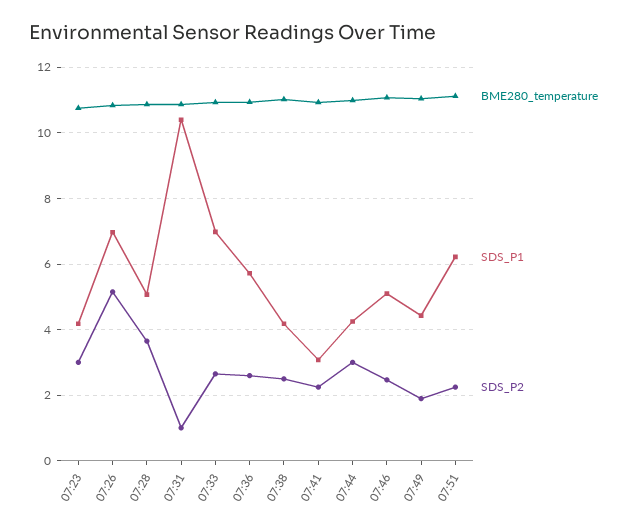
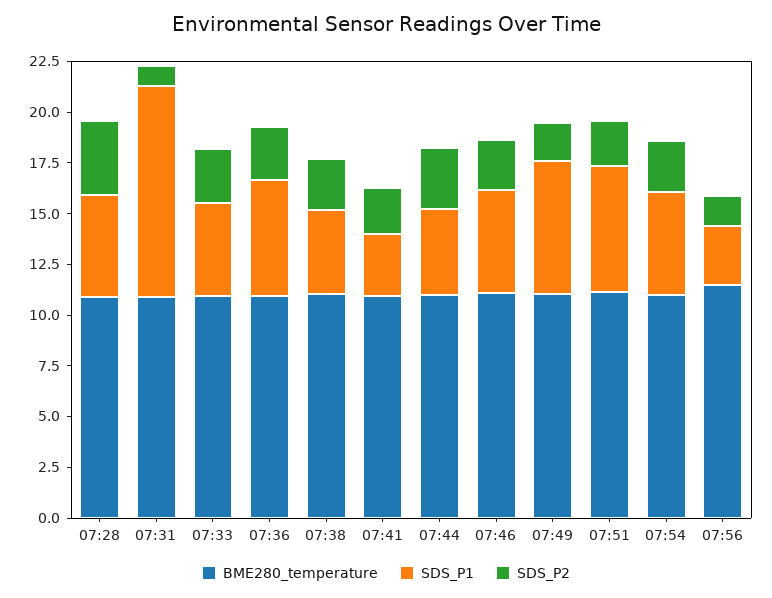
BME280_temperature, 07:23: 10.8 -> none
SDS_P1, 07:23: 4.2 -> none
SDS_P2, 07:23: 3 -> none
BME280_temperature, 07:26: 10.8 -> none
SDS_P1, 07:26: 7 -> none
SDS_P2, 07:26: 5.2 -> none
SDS_P1, 07:33: 7 -> 4.5
SDS_P1, 07:49: 4.4 -> 6.5
BME280_temperature, 07:54: none -> 11
SDS_P1, 07:54: none -> 5
SDS_P2, 07:54: none -> 2.5
BME280_temperature, 07:56: none -> 11.5
SDS_P1, 07:56: none -> 3
SDS_P2, 07:56: none -> 1.5

